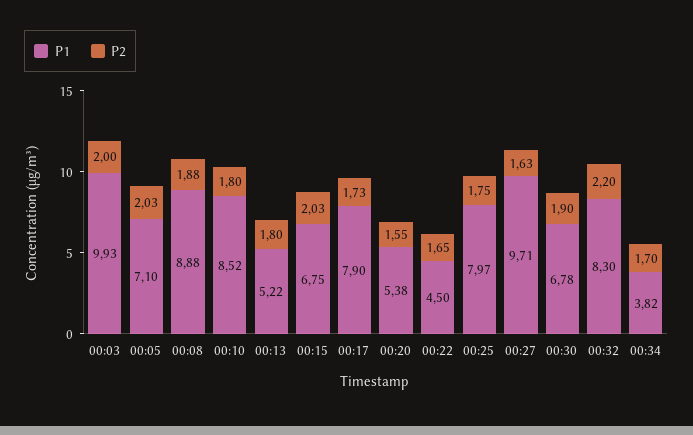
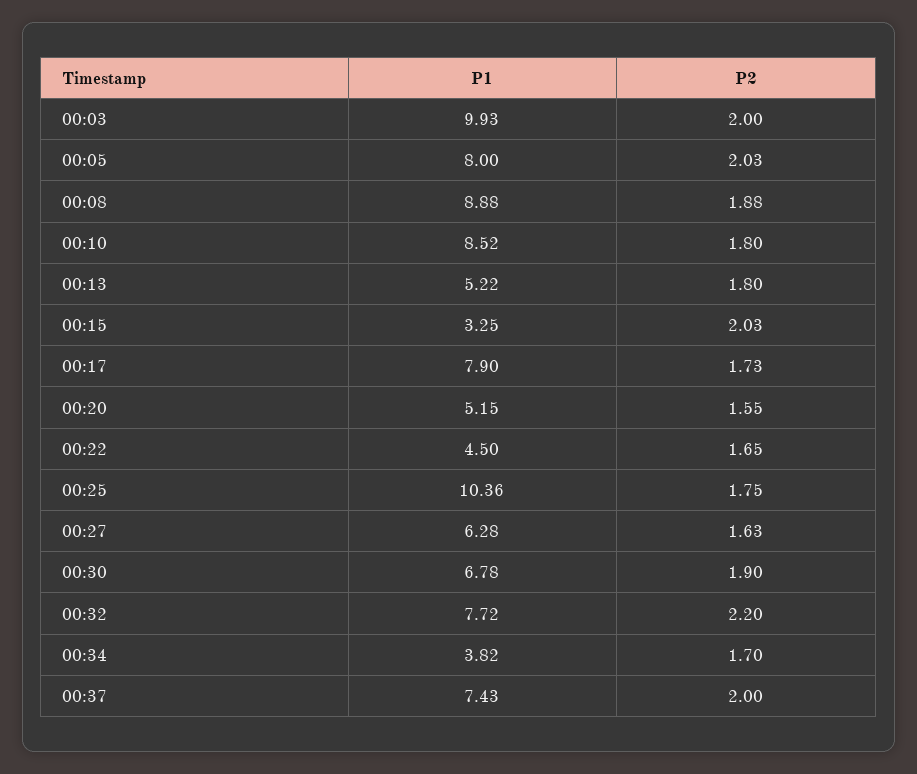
P1, 00:05: 7.1 -> 8
P1, 00:15: 6.75 -> 3.25
P1, 00:20: 5.38 -> 5.15
P1, 00:25: 7.97 -> 10.36
P1, 00:27: 9.71 -> 6.28
P1, 00:32: 8.3 -> 7.72
P1, 00:37: none -> 7.43
P2, 00:37: none -> 2

